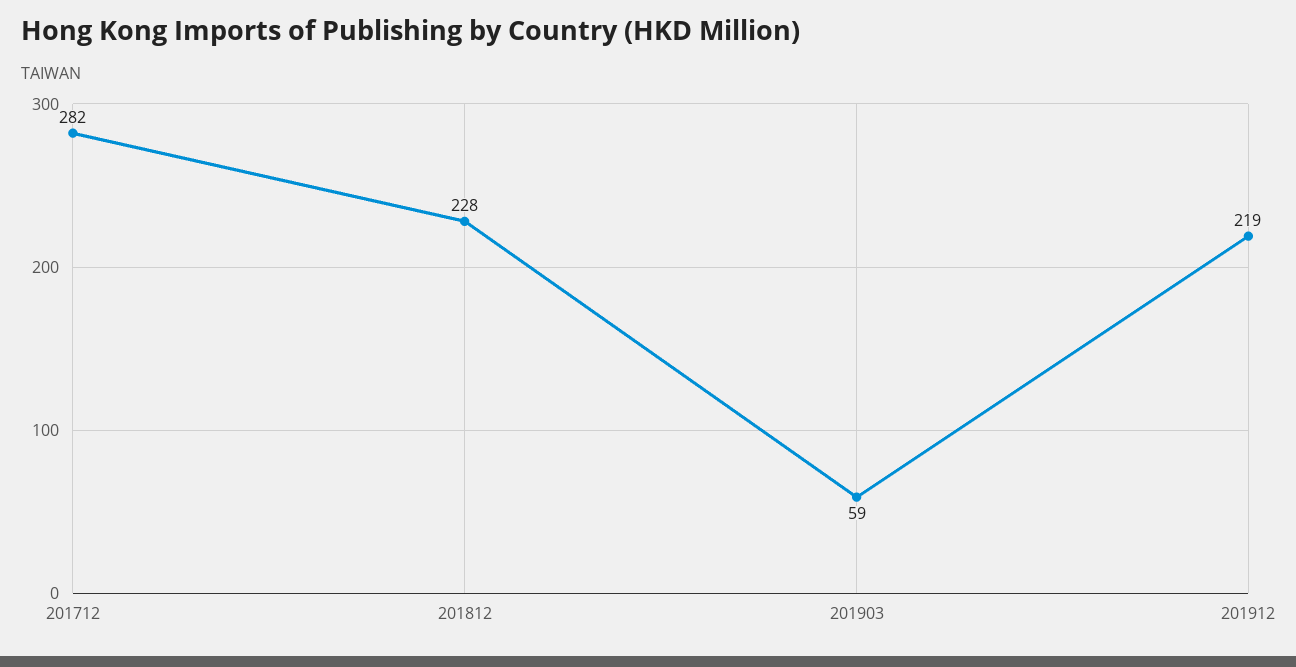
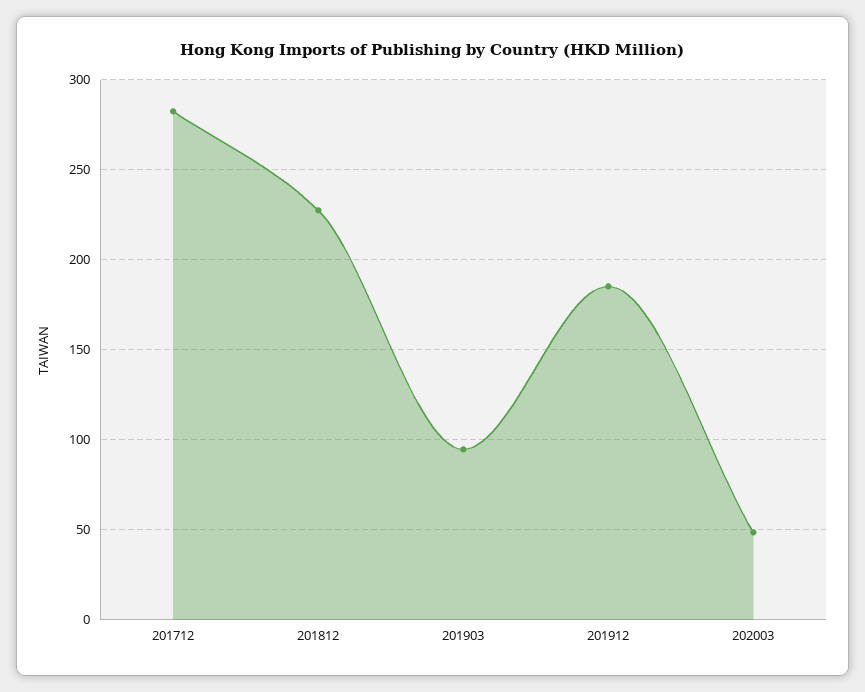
201903: 59 -> 95
201912: 219 -> 185
202003: none -> 50

